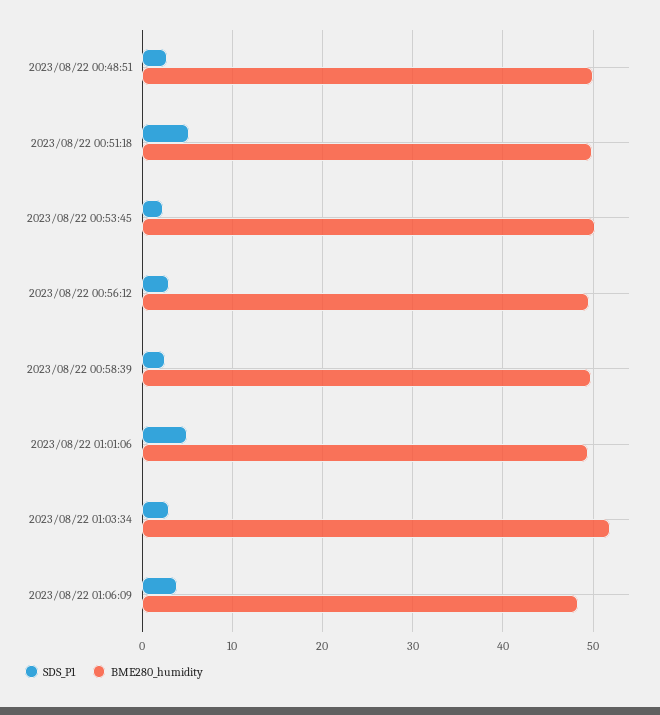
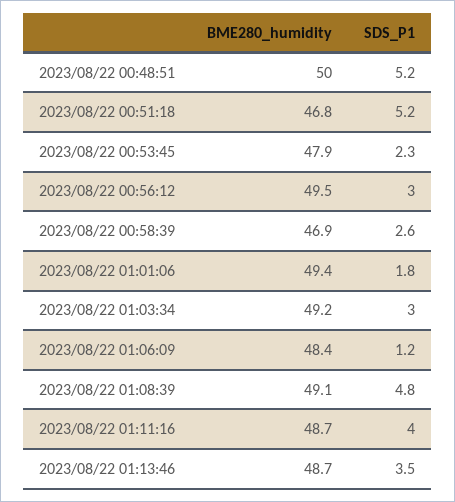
SDS_P1, 2023/08/22 00:48:51: 3 -> 5.2
BME280_humidity, 2023/08/22 00:51:18: 50 -> 46.8
BME280_humidity, 2023/08/22 00:53:45: 50 -> 47.9
BME280_humidity, 2023/08/22 00:58:39: 50 -> 46.9
SDS_P1, 2023/08/22 01:01:06: 5 -> 1.8
BME280_humidity, 2023/08/22 01:03:34: 52 -> 49.2
SDS_P1, 2023/08/22 01:06:09: 4 -> 1.2
BME280_humidity, 2023/08/22 01:08:39: none -> 49.1
SDS_P1, 2023/08/22 01:08:39: none -> 4.8
BME280_humidity, 2023/08/22 01:11:16: none -> 48.7
SDS_P1, 2023/08/22 01:11:16: none -> 4
BME280_humidity, 2023/08/22 01:13:46: none -> 48.7
SDS_P1, 2023/08/22 01:13:46: none -> 3.5

